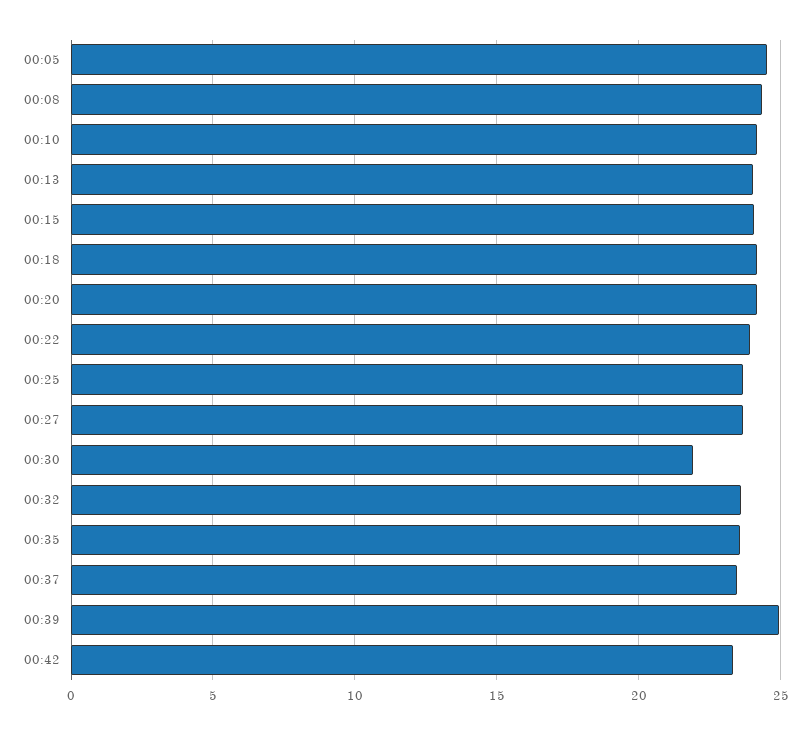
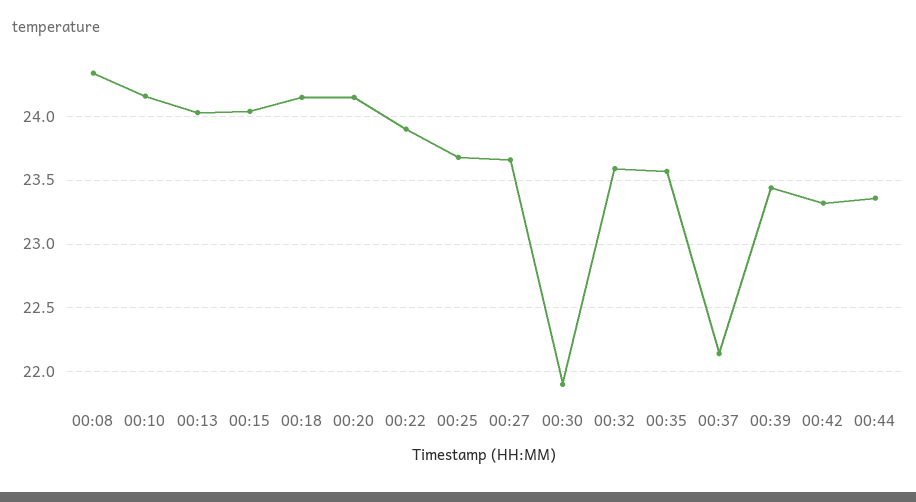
00:05: 24.5 -> none
00:37: 23.5 -> 22.15
00:39: 25 -> 23.45
00:44: none -> 23.35

